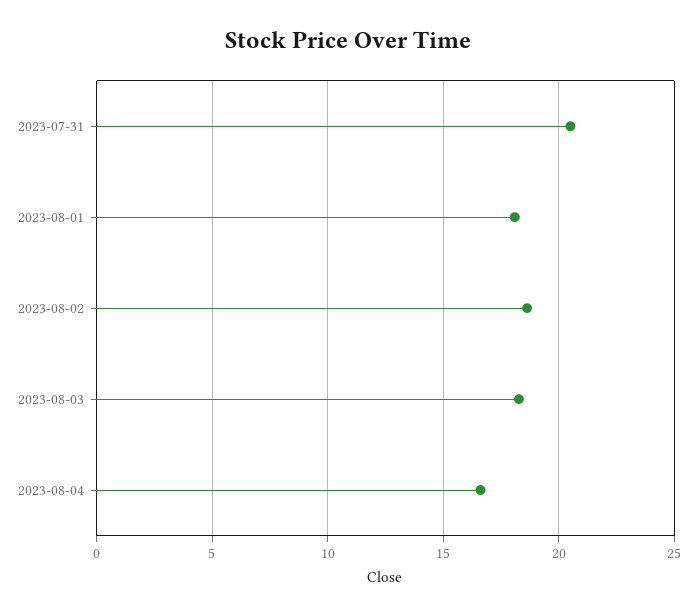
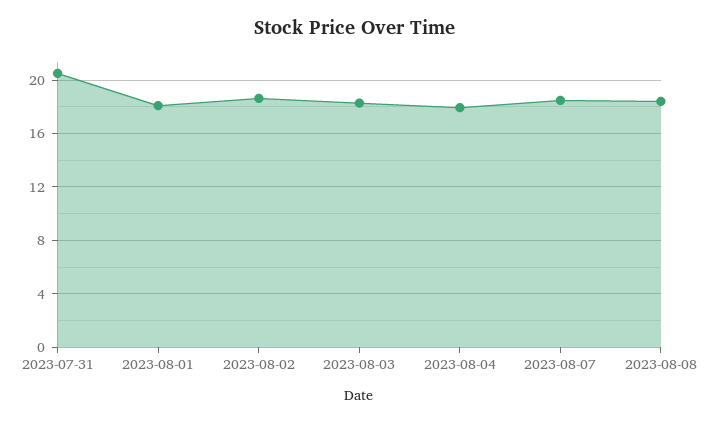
2023-08-04: 16.5 -> 18
2023-08-07: none -> 18.5
2023-08-08: none -> 18.5

